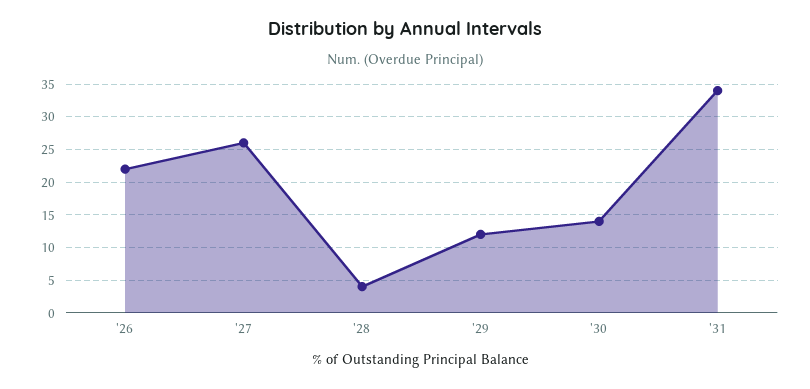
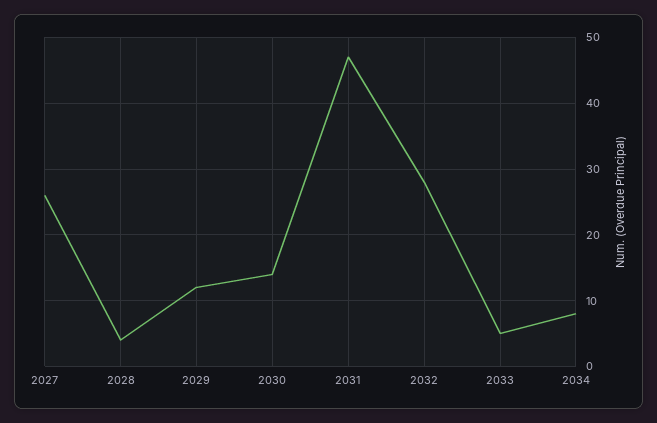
'26: 22 -> none
'31: 34 -> 47
2032: none -> 28
2033: none -> 5
2034: none -> 8

